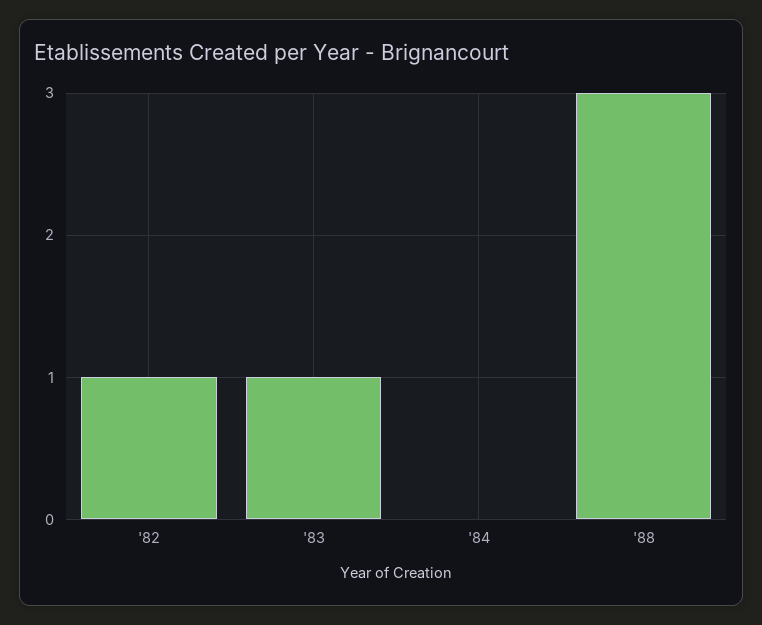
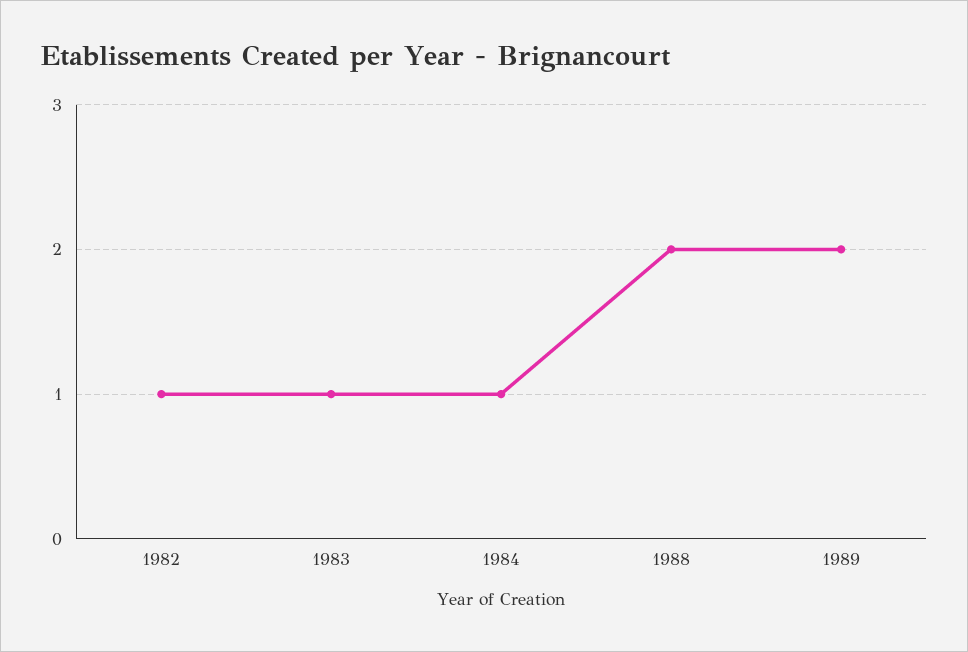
'84: 0 -> 1
'88: 3 -> 2
1989: none -> 2

